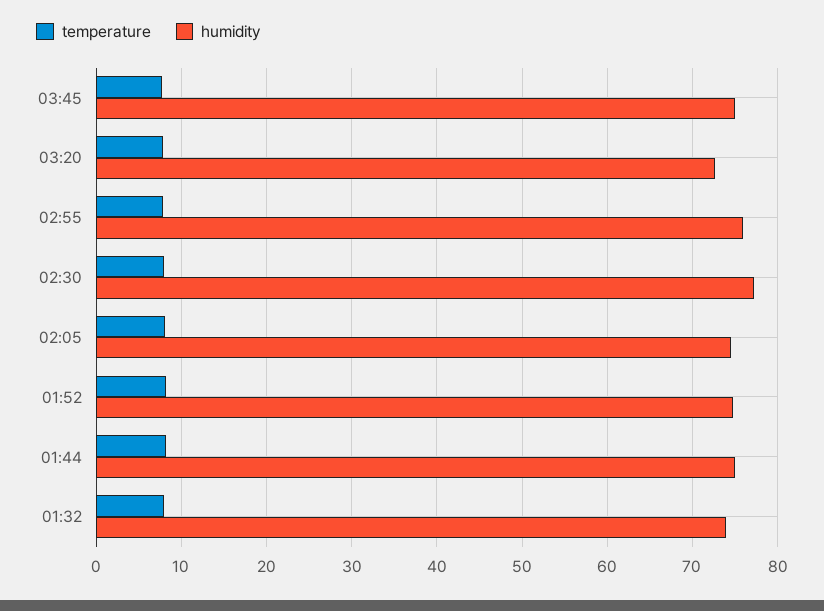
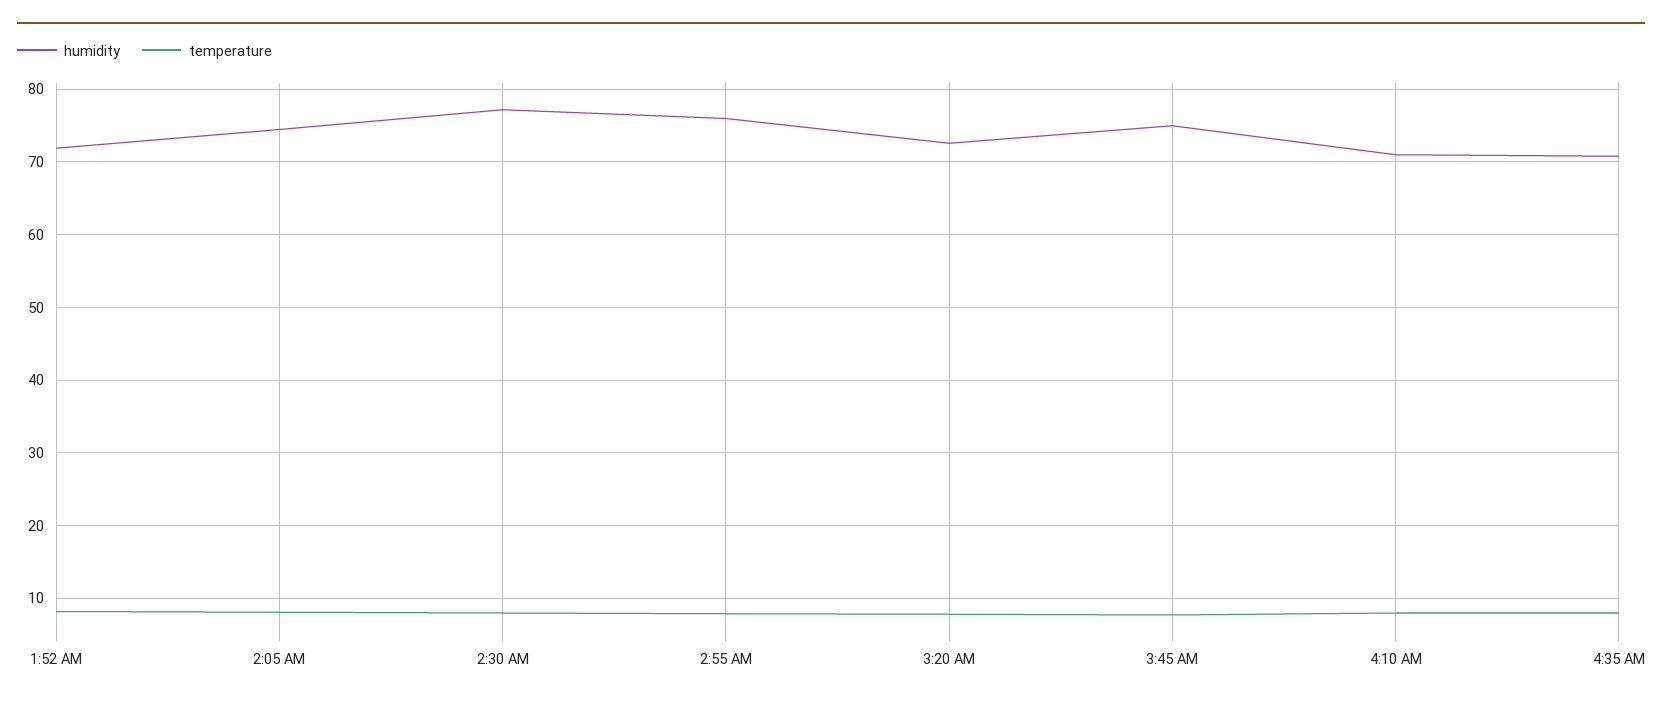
humidity, 01:52: 75 -> 72
temperature, 01:44: 8 -> none
humidity, 01:44: 75 -> none
temperature, 01:32: 8 -> none
humidity, 01:32: 74 -> none
humidity, 4:10 AM: none -> 71
temperature, 4:10 AM: none -> 8
humidity, 4:35 AM: none -> 71
temperature, 4:35 AM: none -> 8

